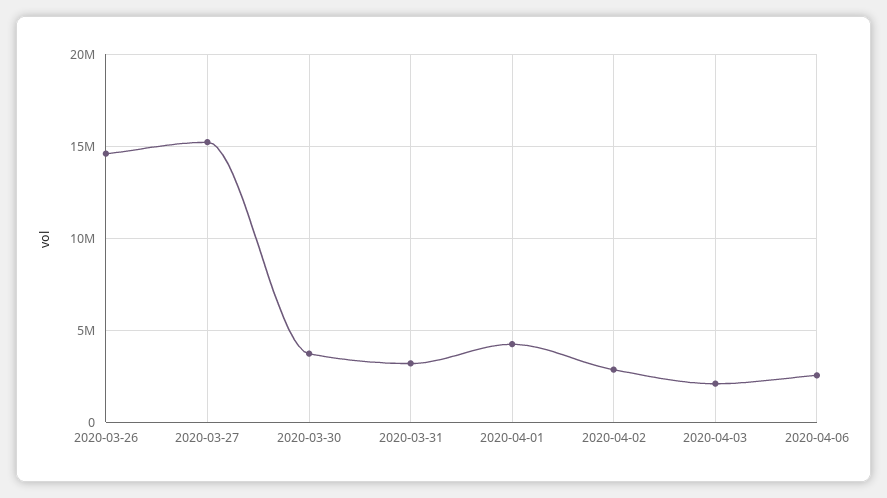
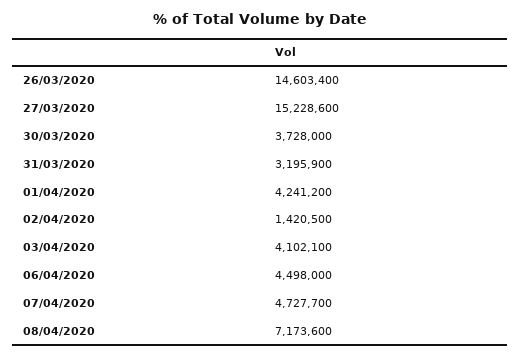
2020-04-02: 3000000 -> 1420500
2020-04-03: 2000000 -> 4102100
2020-04-06: 2500000 -> 4498000
07/04/2020: none -> 4727700
08/04/2020: none -> 7173600

